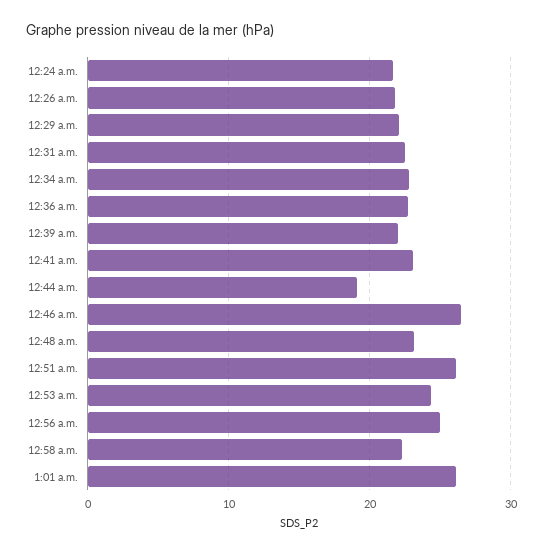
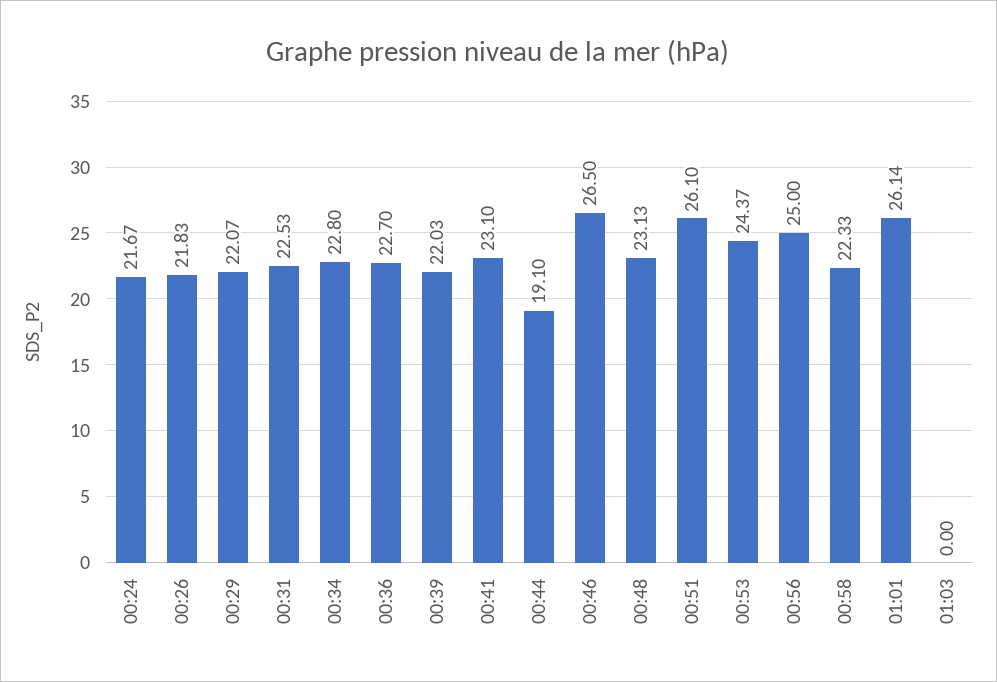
01:03: none -> 0

